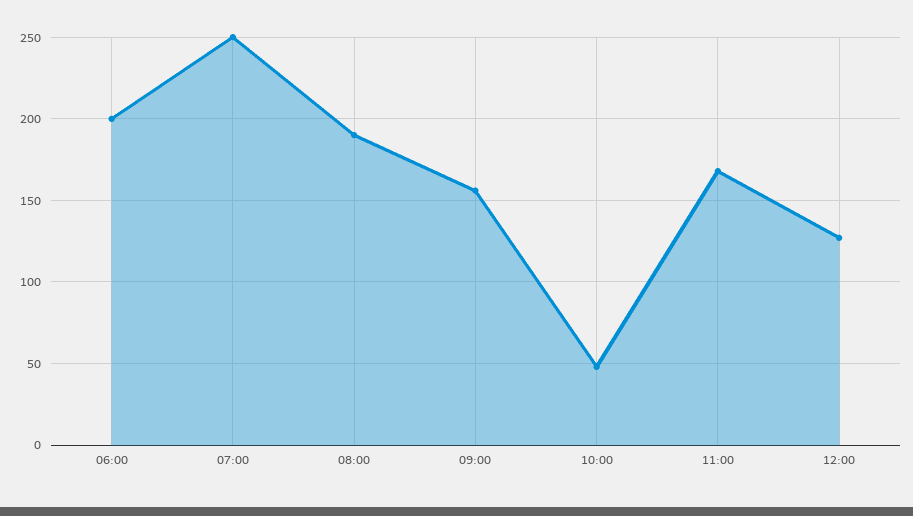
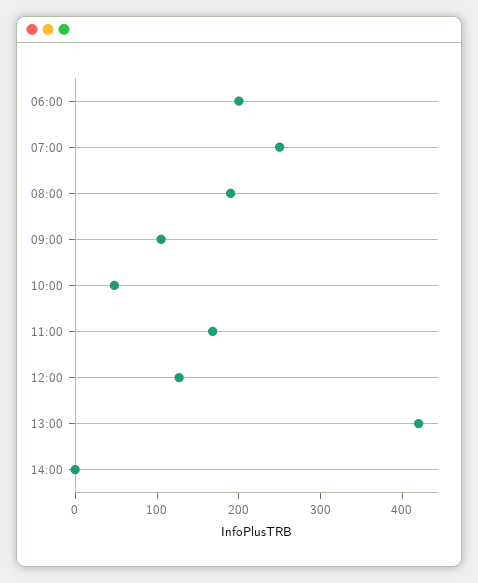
09:00: 155 -> 100
13:00: none -> 420
14:00: none -> 0

